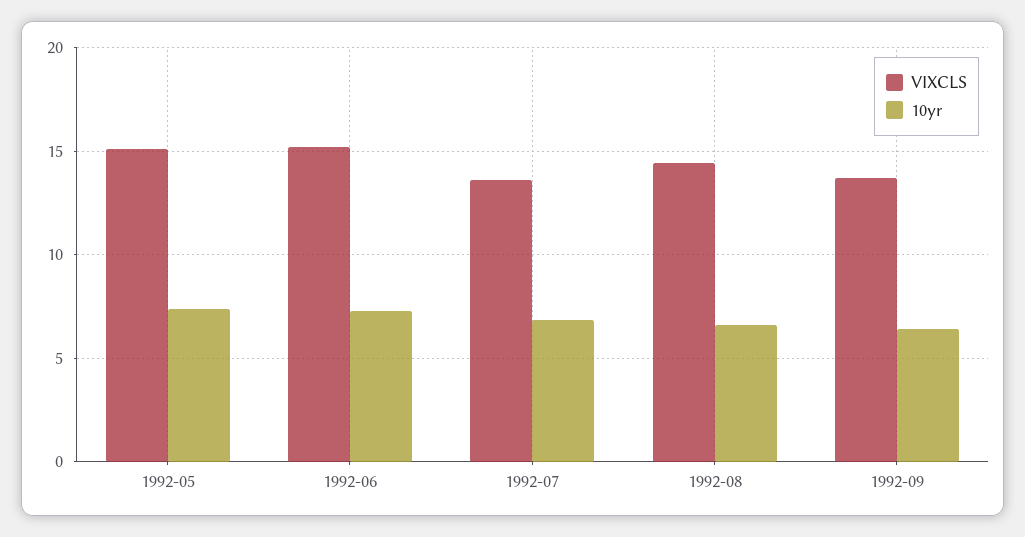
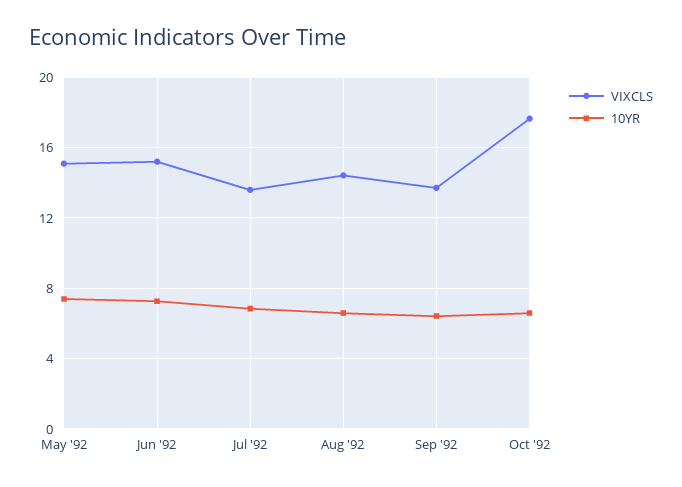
VIXCLS, Oct '92: none -> 17.5
10yr, Oct '92: none -> 6.5

